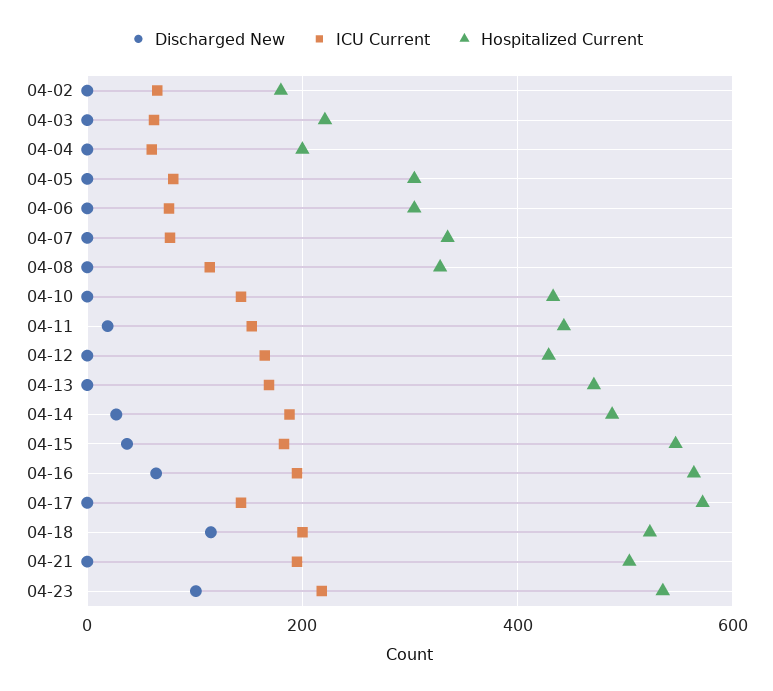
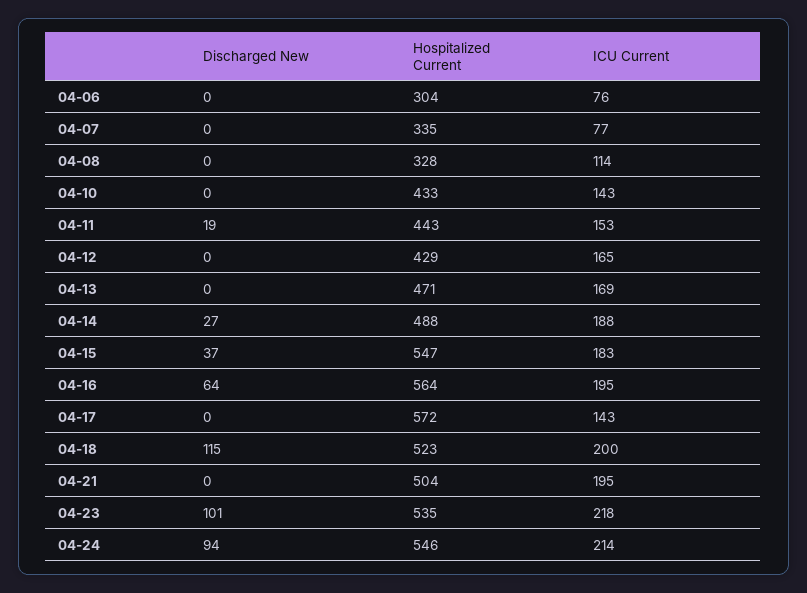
Discharged New, 04-02: 0 -> none
ICU Current, 04-02: 60 -> none
Hospitalized Current, 04-02: 180 -> none
Discharged New, 04-03: 0 -> none
ICU Current, 04-03: 60 -> none
Hospitalized Current, 04-03: 220 -> none
Discharged New, 04-04: 0 -> none
ICU Current, 04-04: 60 -> none
Hospitalized Current, 04-04: 200 -> none
Discharged New, 04-05: 0 -> none
ICU Current, 04-05: 80 -> none
Hospitalized Current, 04-05: 300 -> none
Discharged New, 04-24: none -> 94
Hospitalized Current, 04-24: none -> 546
ICU Current, 04-24: none -> 214

